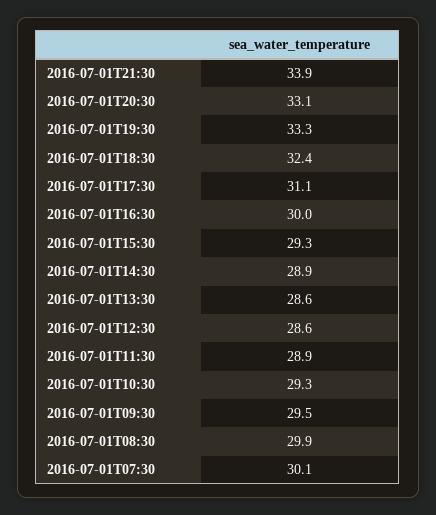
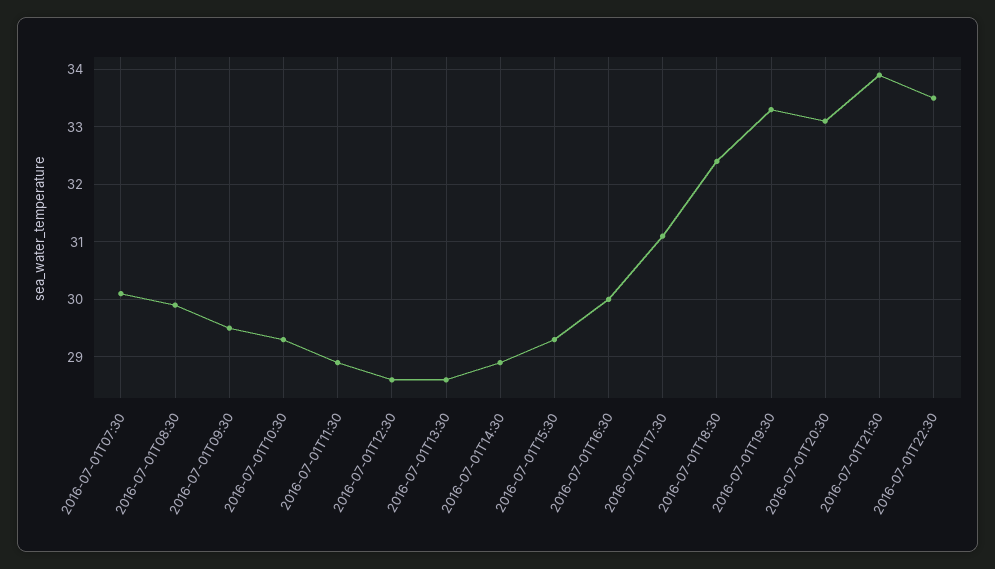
2016-07-01T22:30: none -> 33.5

